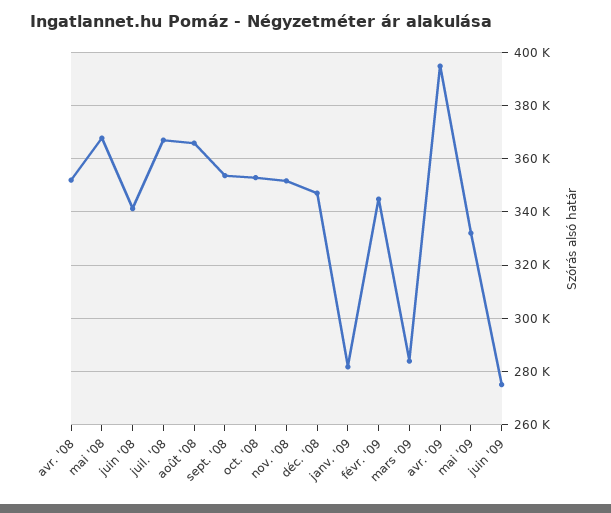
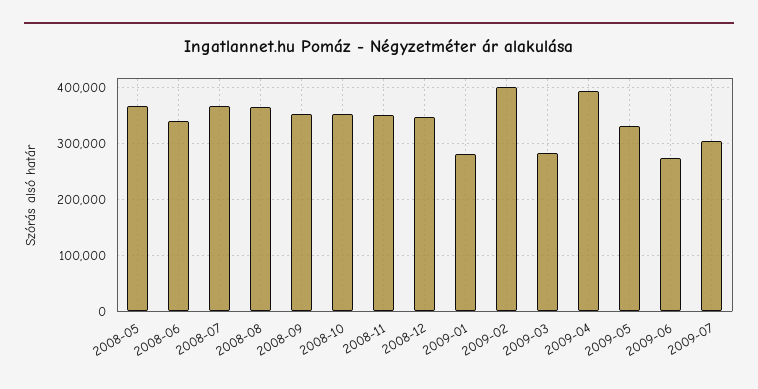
avr. '08: 352500 -> none
févr. '09: 345000 -> 400000
2009-07: none -> 300000

